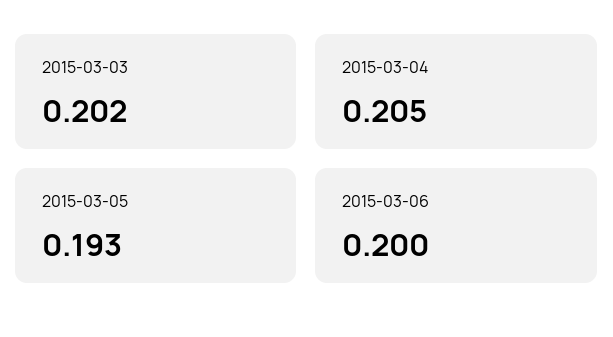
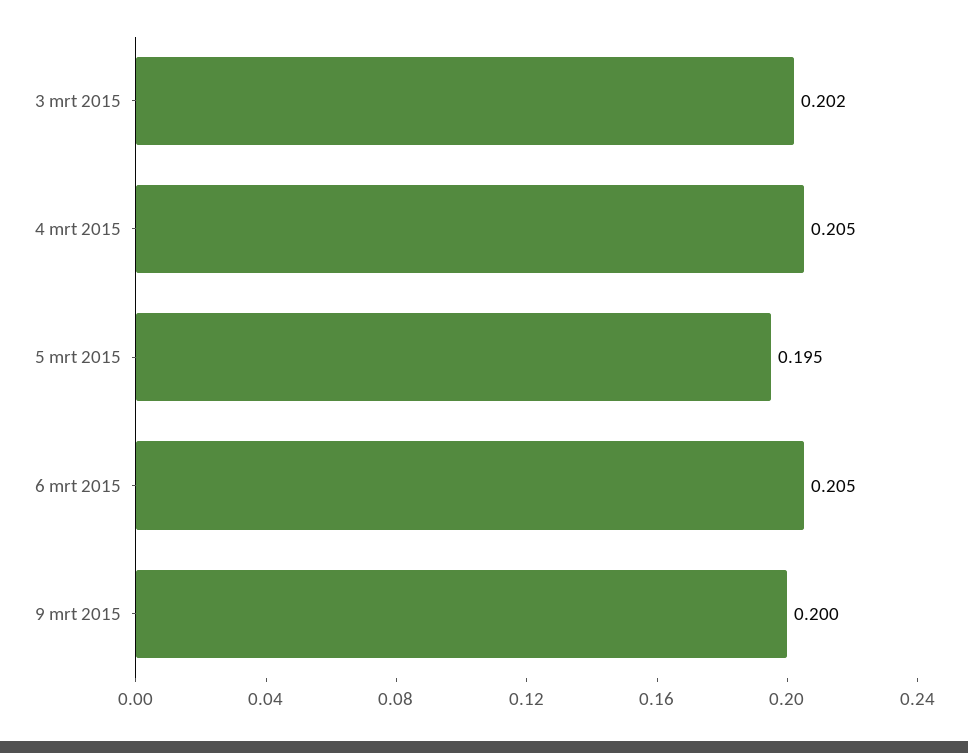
2015-03-05: 0.193 -> 0.195
2015-03-06: 0.2 -> 0.205
9 mrt 2015: none -> 0.2

